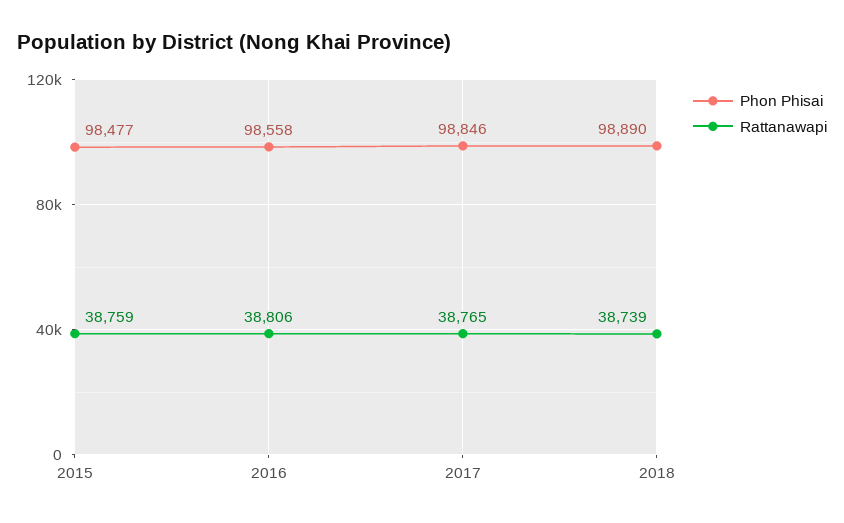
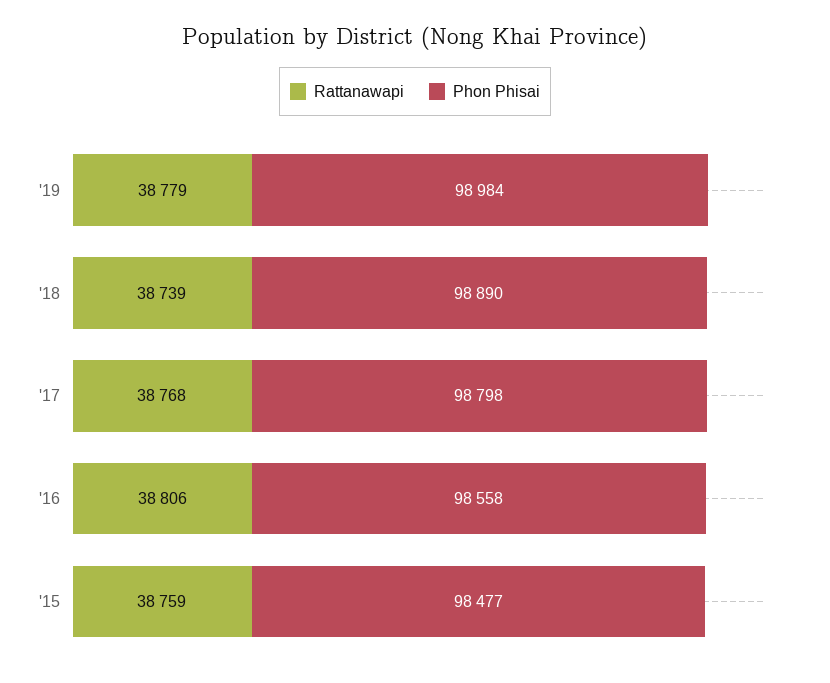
Phon Phisai, 2017: 98846 -> 98798
Rattanawapi, 2017: 38765 -> 38768
Rattanawapi, '19: none -> 38779
Phon Phisai, '19: none -> 98984

